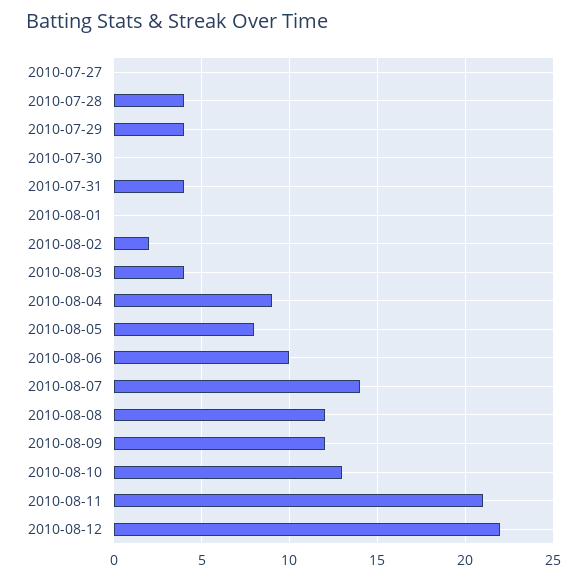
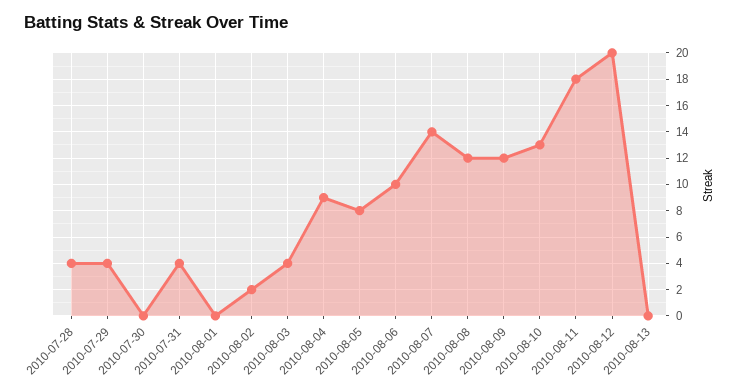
2010-07-27: 0 -> none
2010-08-11: 21 -> 18
2010-08-12: 22 -> 20
2010-08-13: none -> 0

